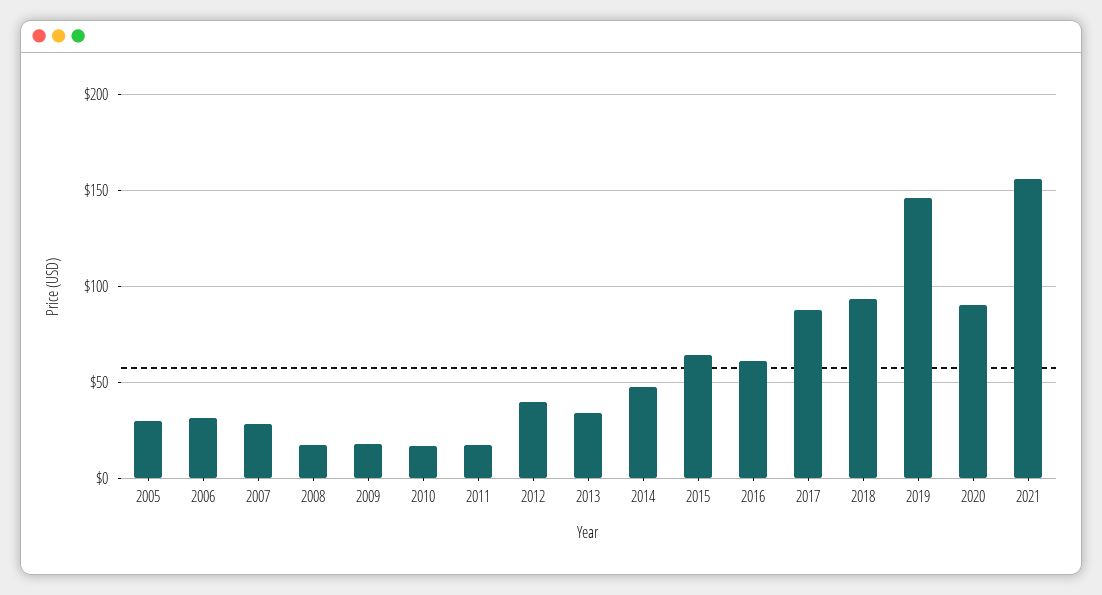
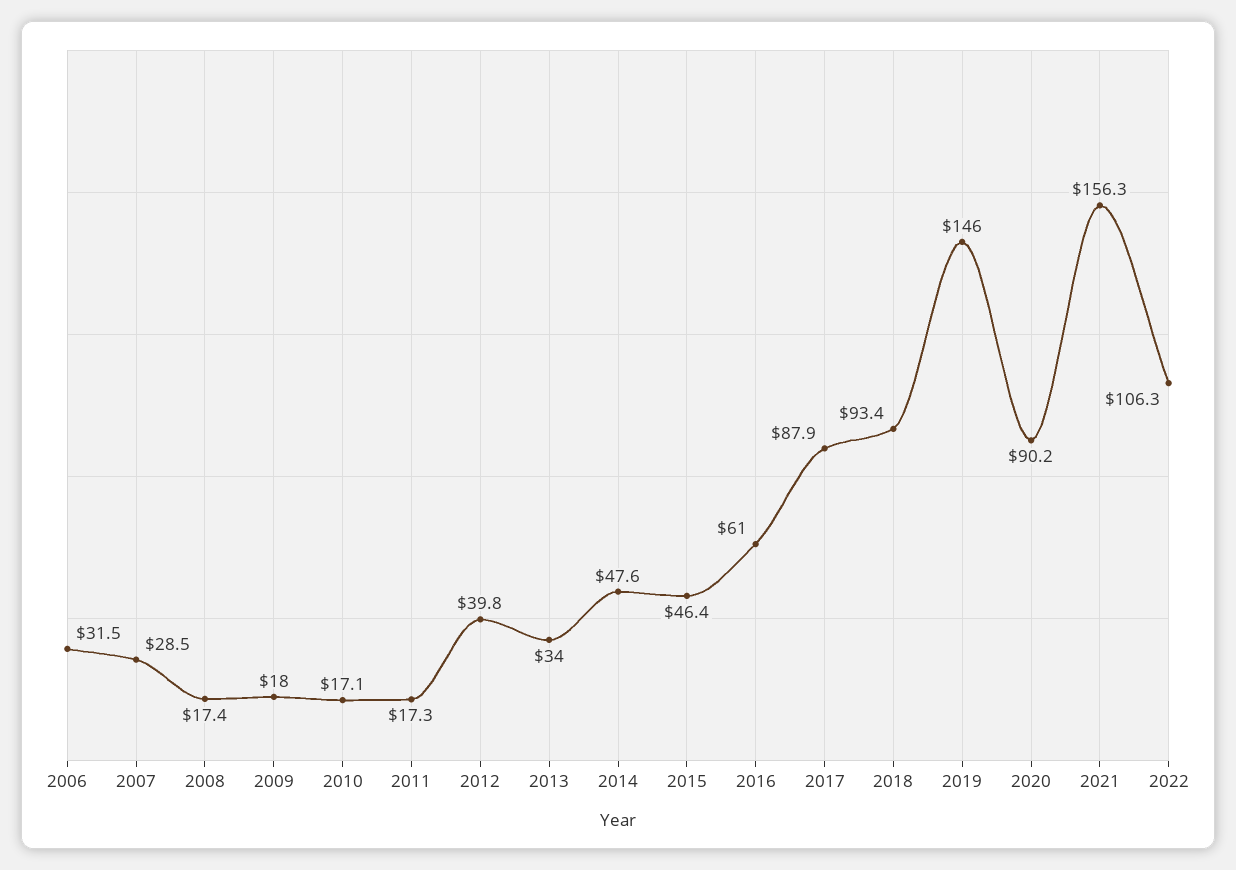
2005: 30 -> none
2015: 65 -> 46.4
2022: none -> 106.3

